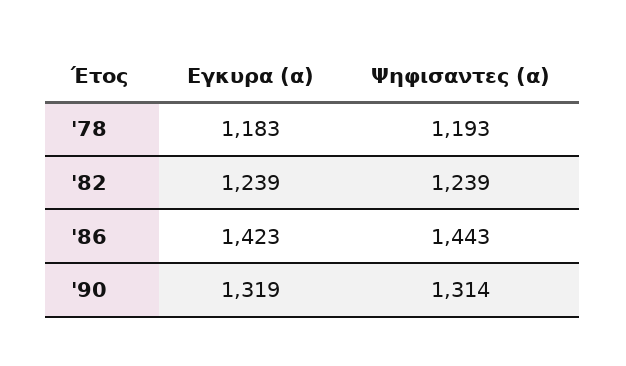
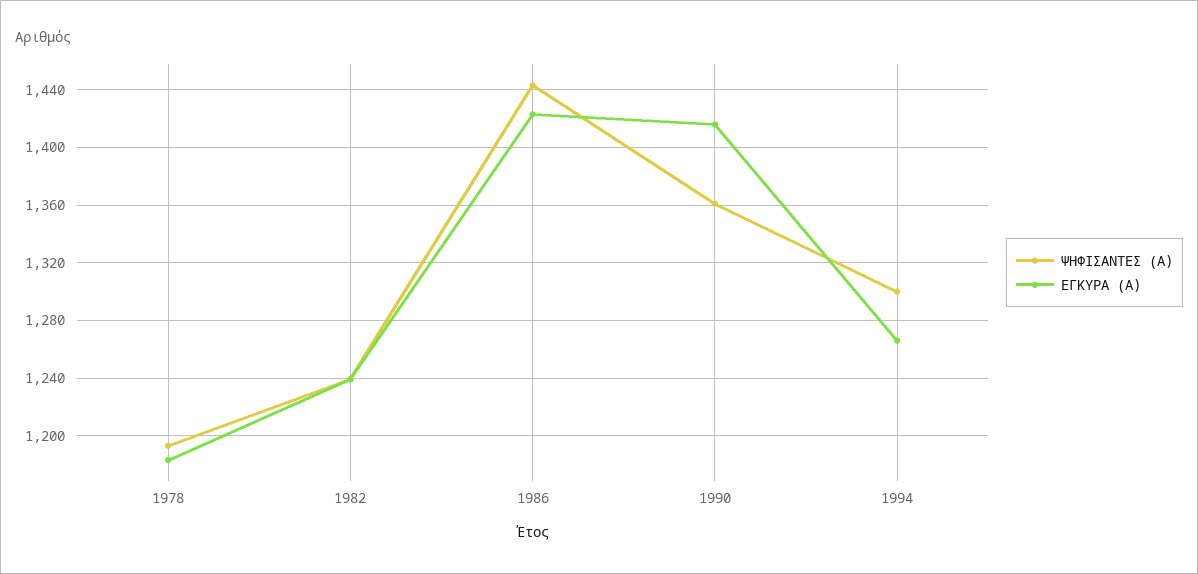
Εγκυρα (α), '90: 1319 -> 1415
Ψηφισαντες (α), '90: 1314 -> 1360
Ψηφισαντες (α), 1994: none -> 1300
Εγκυρα (α), 1994: none -> 1265

